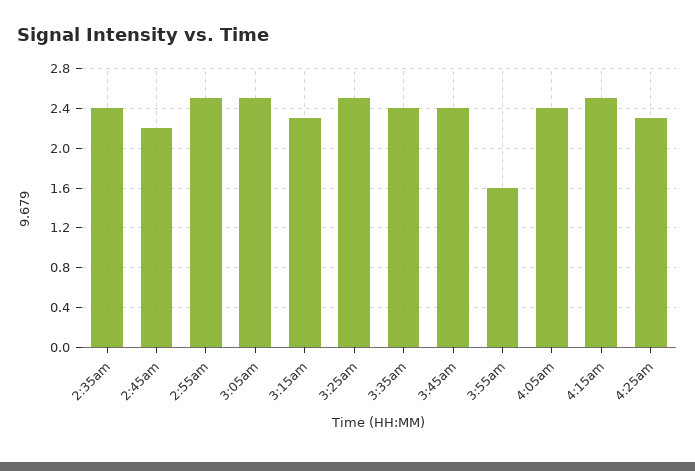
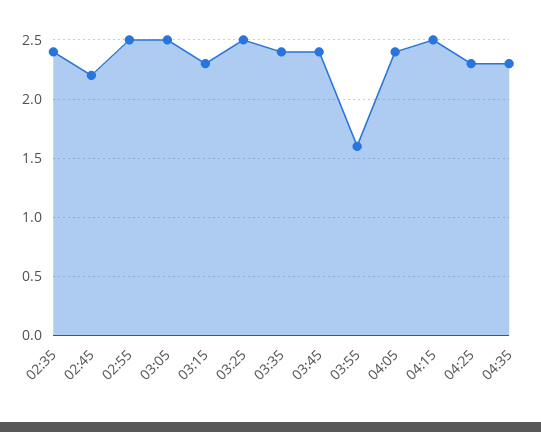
04:35: none -> 2.3

